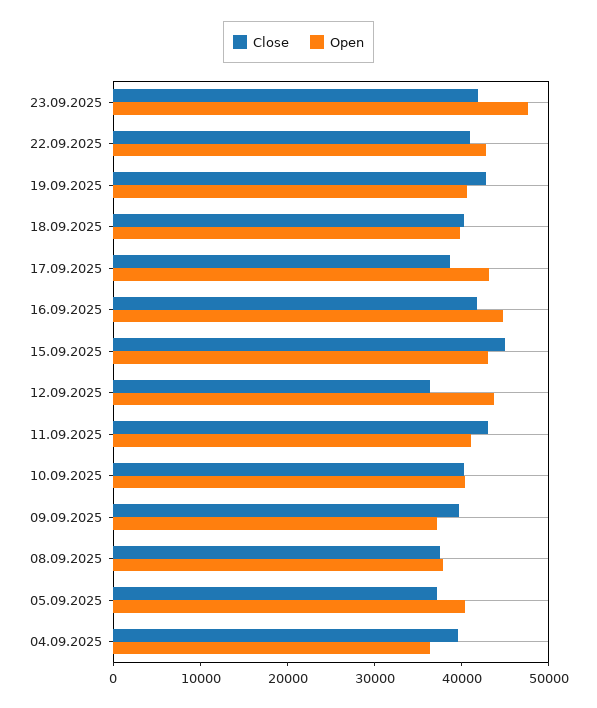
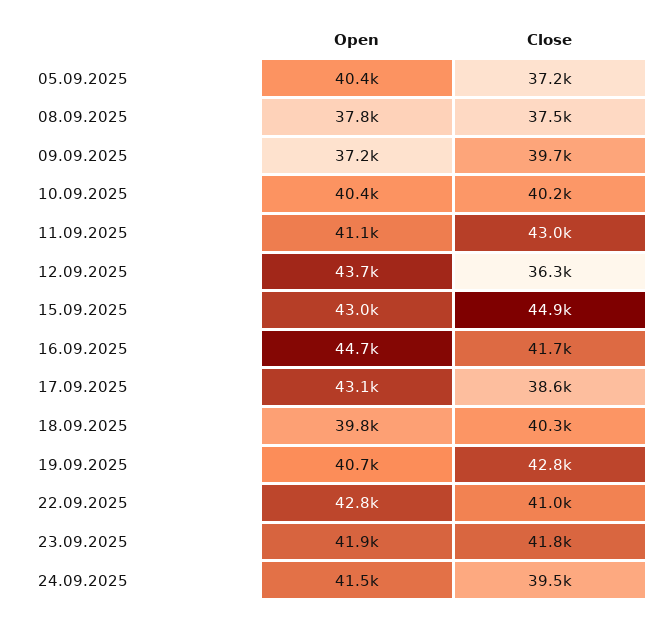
Open, 23.09.2025: 48000 -> 41900
Close, 04.09.2025: 40000 -> none
Open, 04.09.2025: 36000 -> none
Open, 24.09.2025: none -> 41500
Close, 24.09.2025: none -> 39500

